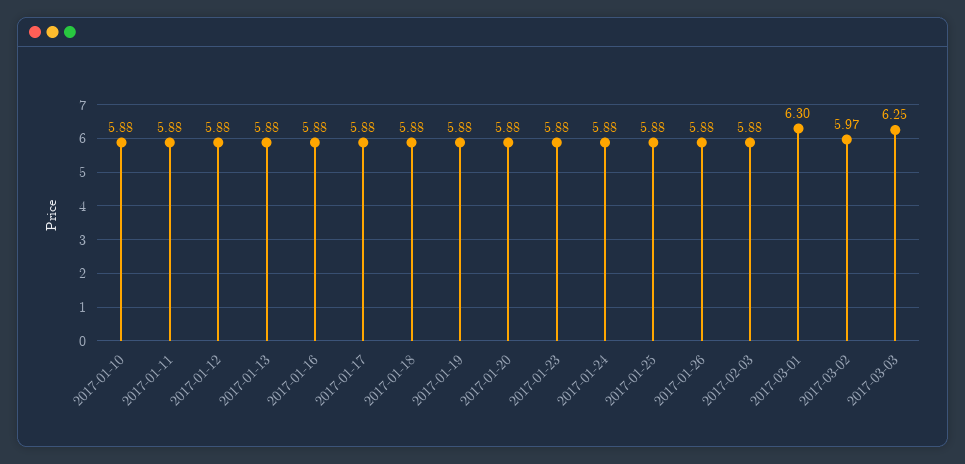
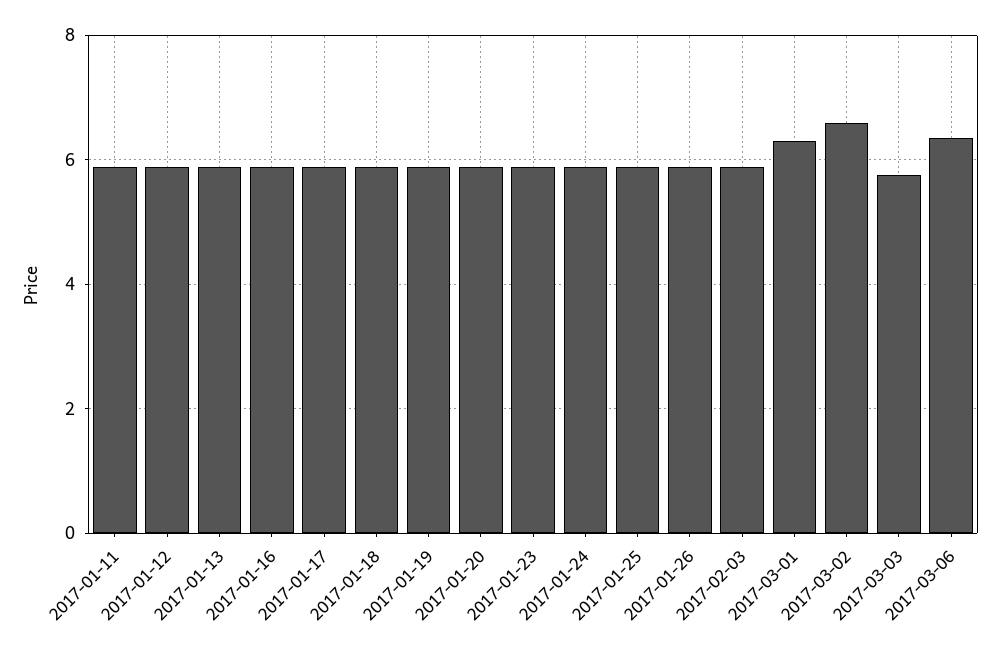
2017-01-10: 5.88 -> none
2017-03-02: 5.97 -> 6.6
2017-03-03: 6.25 -> 5.8
2017-03-06: none -> 6.4

